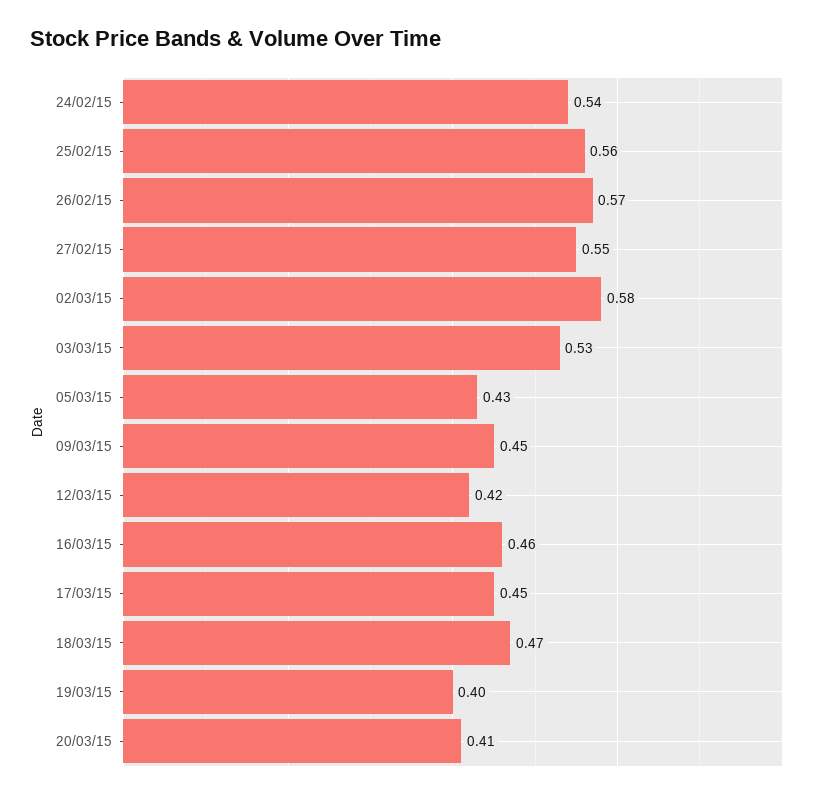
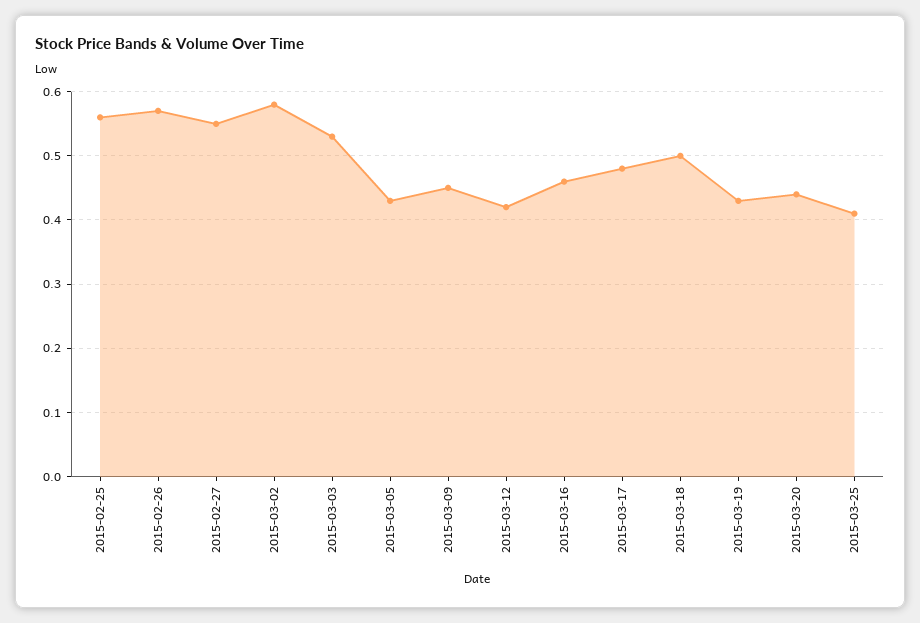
24/02/15: 0.54 -> none
17/03/15: 0.45 -> 0.48
18/03/15: 0.47 -> 0.5
19/03/15: 0.4 -> 0.43
20/03/15: 0.41 -> 0.44
2015-03-25: none -> 0.41

